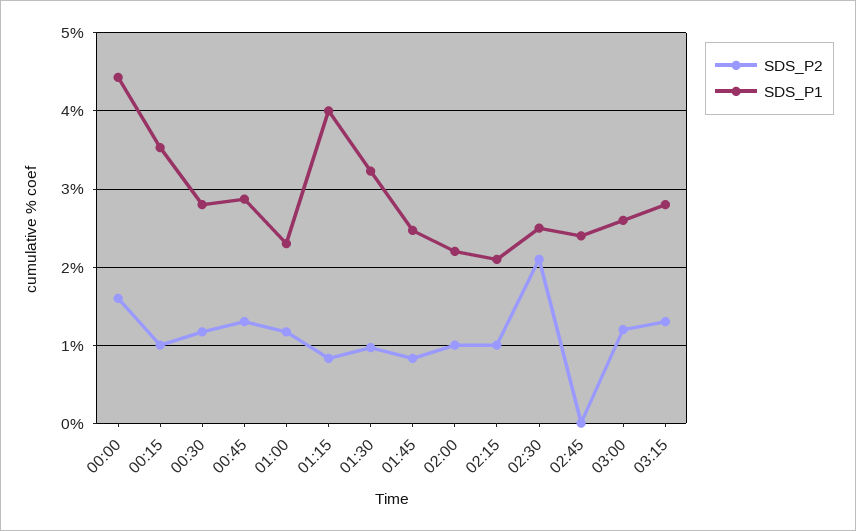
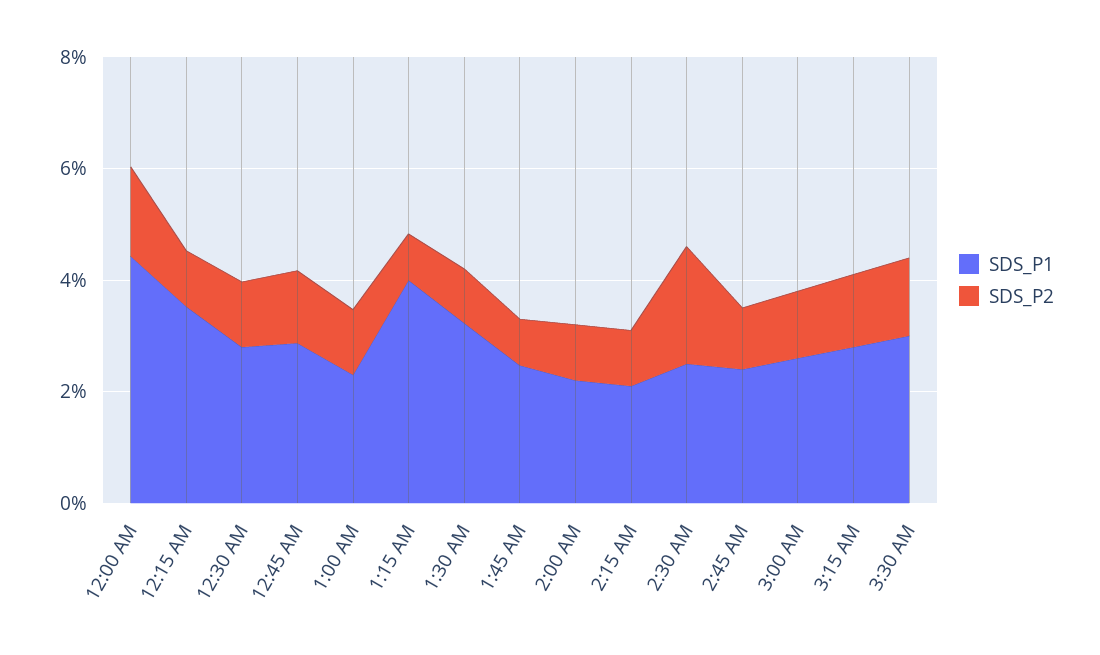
SDS_P2, 02:45: 0 -> 1
SDS_P1, 3:30 AM: none -> 3
SDS_P2, 3:30 AM: none -> 1.5

